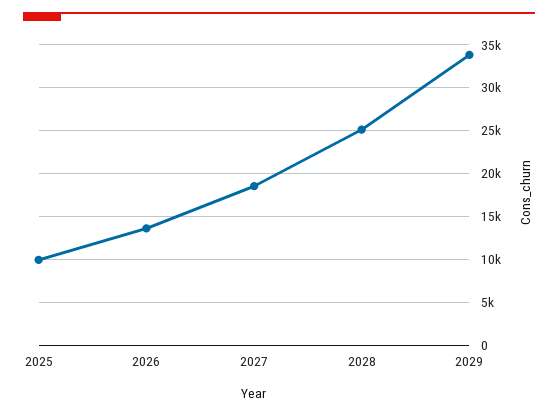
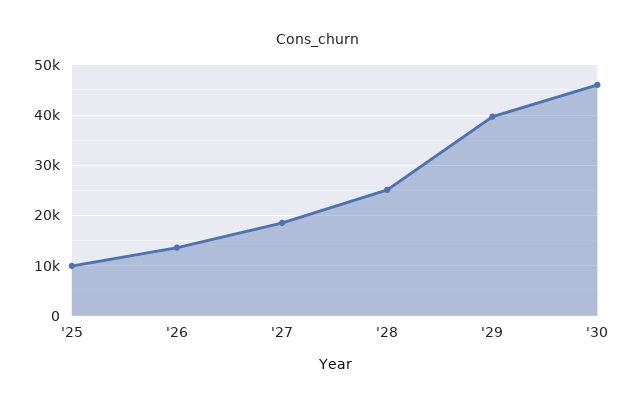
2029: 34000 -> 40000
'30: none -> 46000

